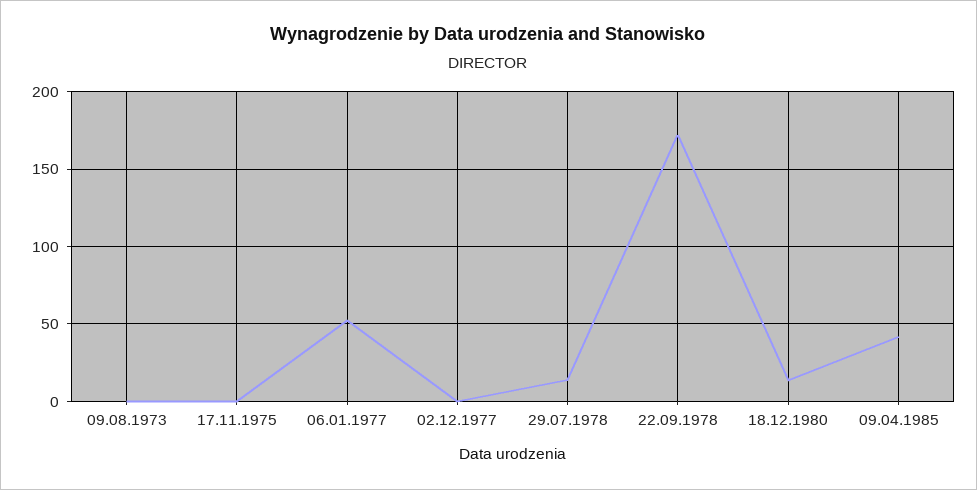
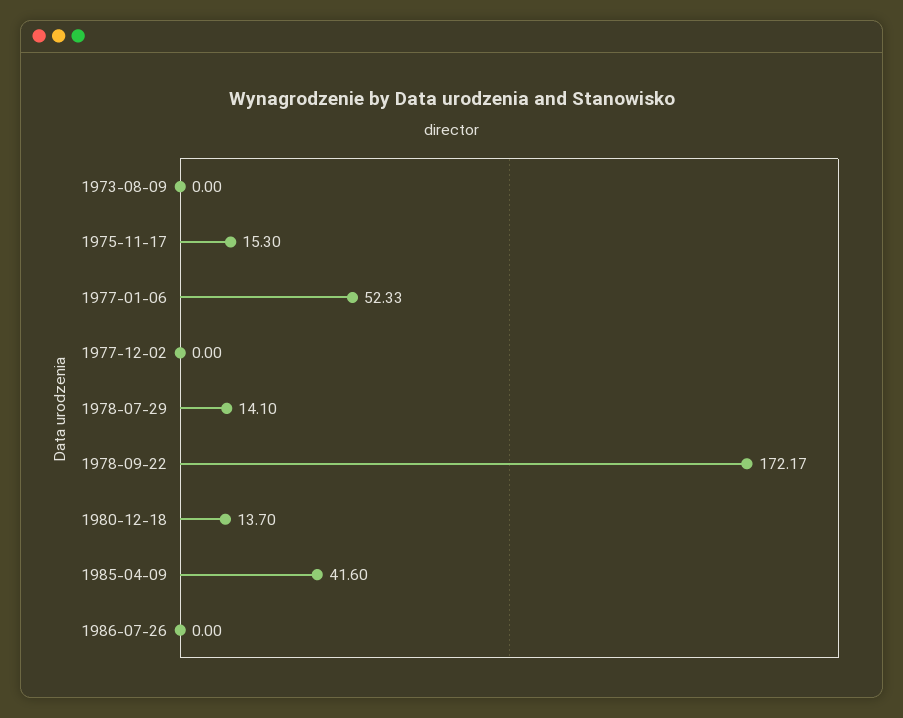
17.11.1975: 0 -> 15.3
1986-07-26: none -> 0

